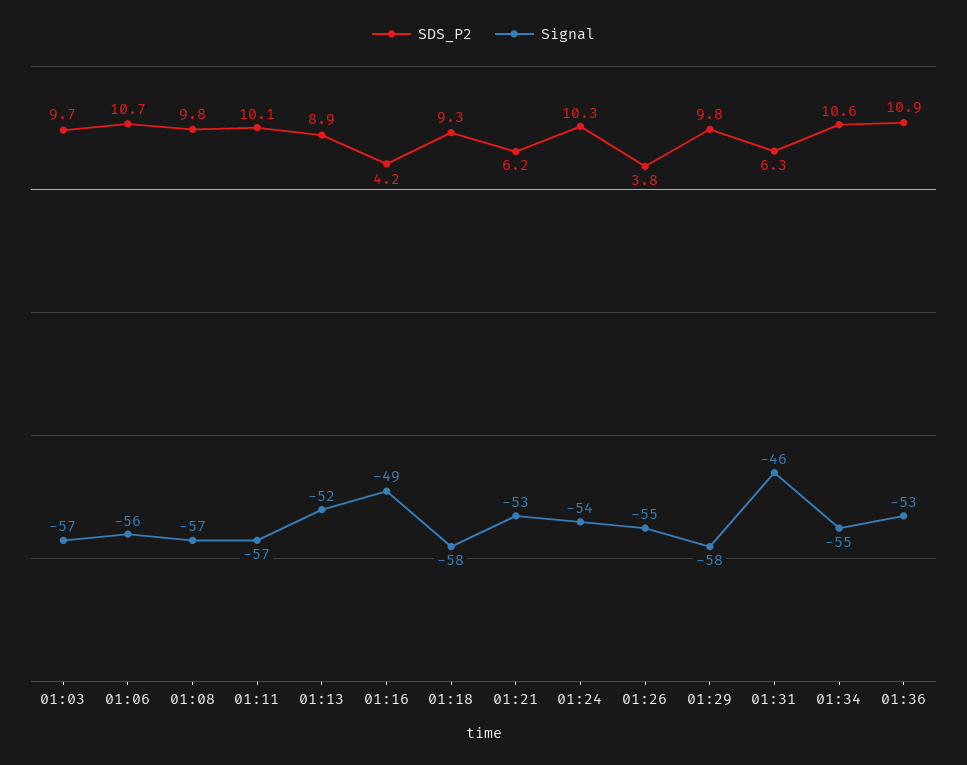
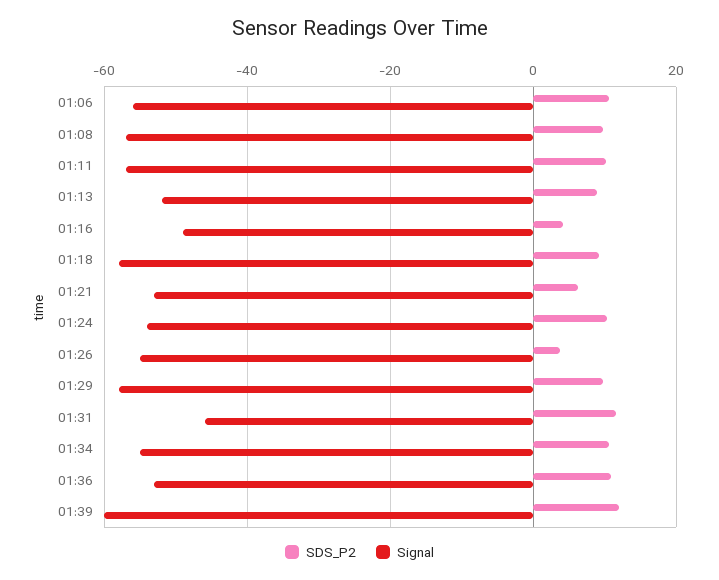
SDS_P2, 01:03: 9.7 -> none
Signal, 01:03: -57 -> none
SDS_P2, 01:31: 6.3 -> 12
SDS_P2, 01:39: none -> 12
Signal, 01:39: none -> -60

